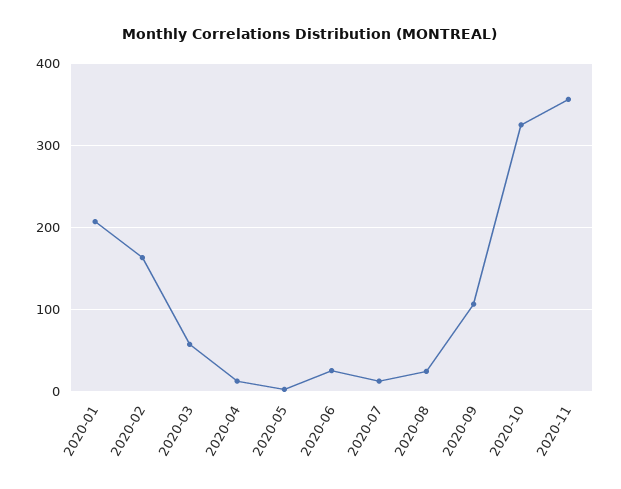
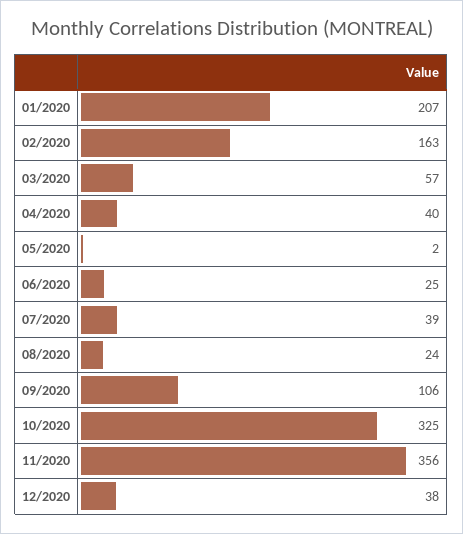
2020-04: 10 -> 40
2020-07: 10 -> 39
12/2020: none -> 38

